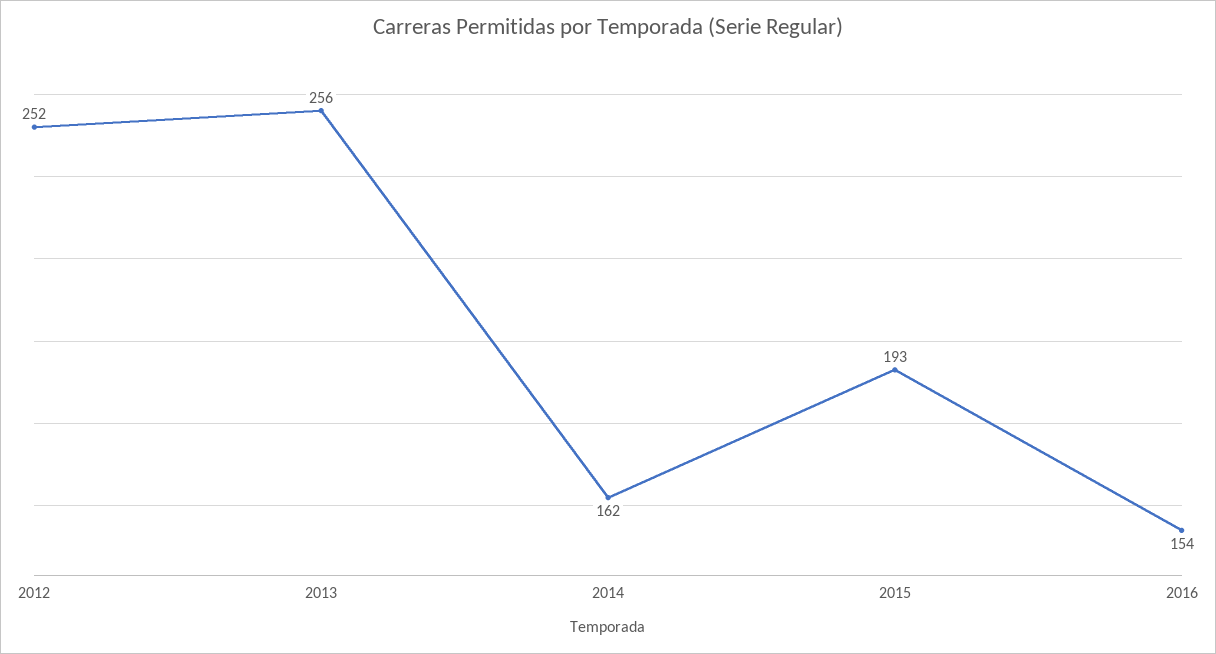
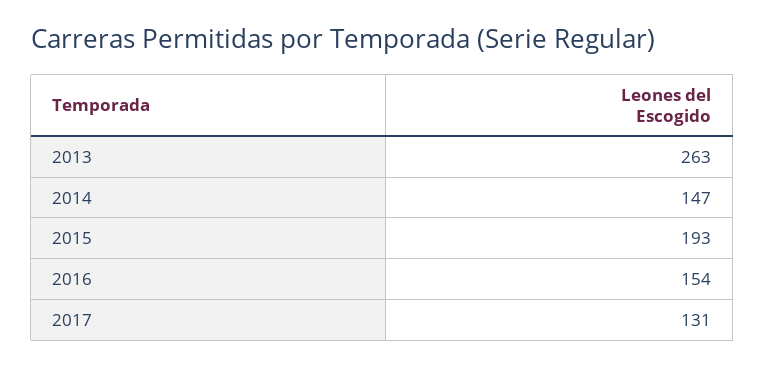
2012: 252 -> none
2013: 256 -> 263
2014: 162 -> 147
2017: none -> 131

